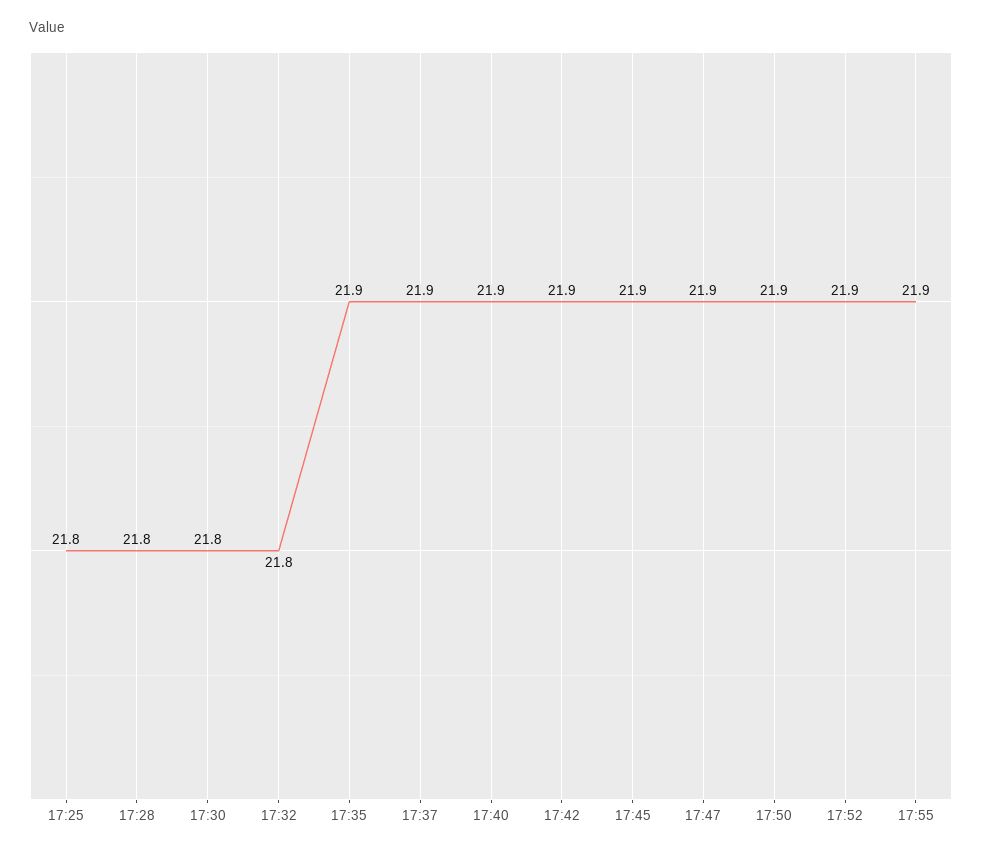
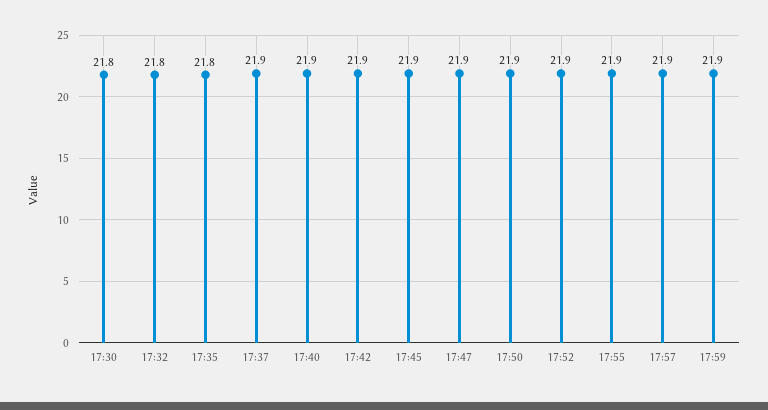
17:25: 21.8 -> none
17:28: 21.8 -> none
17:35: 21.9 -> 21.8
17:57: none -> 21.9
17:59: none -> 21.9

